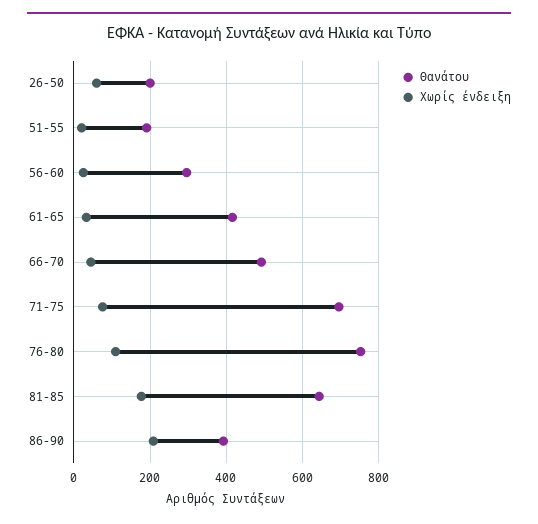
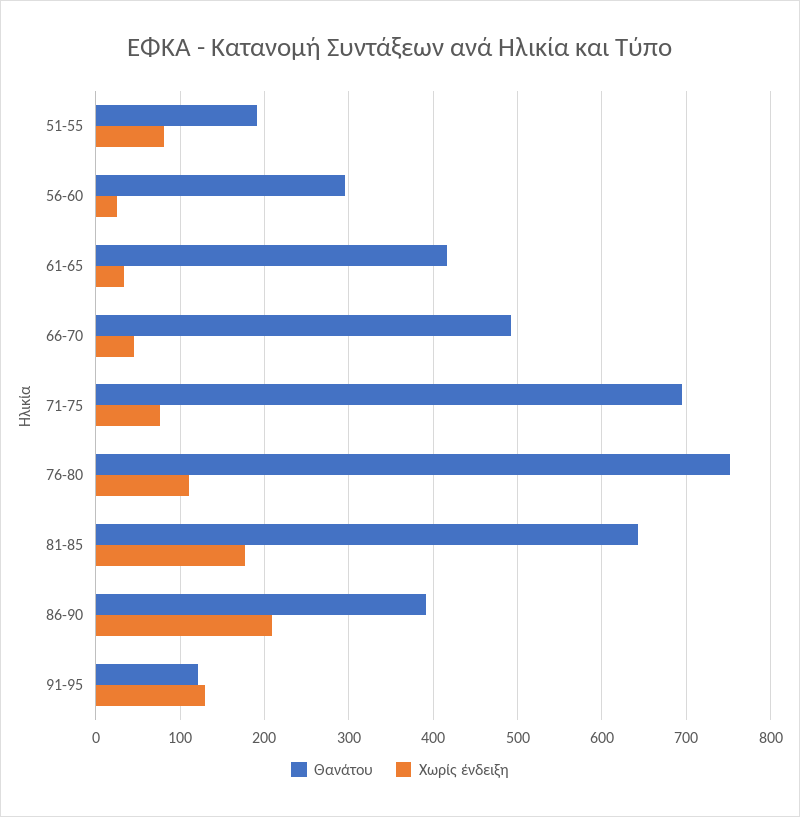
Θανάτου, 26-50: 200 -> none
Χωρίς ένδειξη, 26-50: 60 -> none
Χωρίς ένδειξη, 51-55: 20 -> 80
Θανάτου, 91-95: none -> 120
Χωρίς ένδειξη, 91-95: none -> 130

